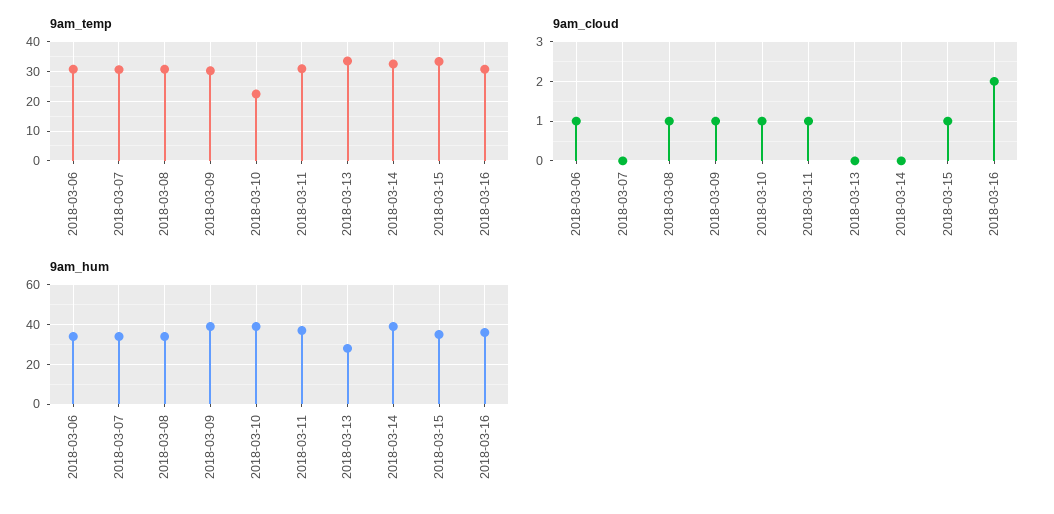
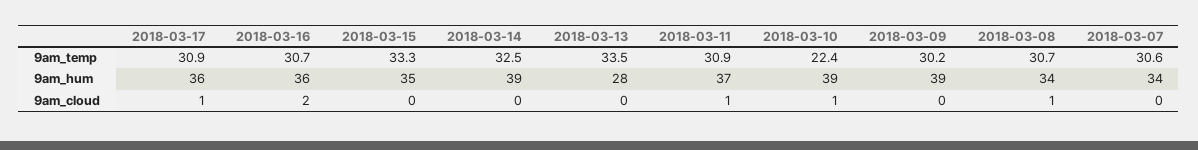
9am_temp, 2018-03-06: 30 -> none
9am_cloud, 2018-03-06: 1 -> none
9am_cloud, 2018-03-09: 1 -> 0
9am_cloud, 2018-03-15: 1 -> 0
9am_hum, 2018-03-06: 35 -> none
9am_temp, 2018-03-17: none -> 30.9
9am_hum, 2018-03-17: none -> 36
9am_cloud, 2018-03-17: none -> 1

